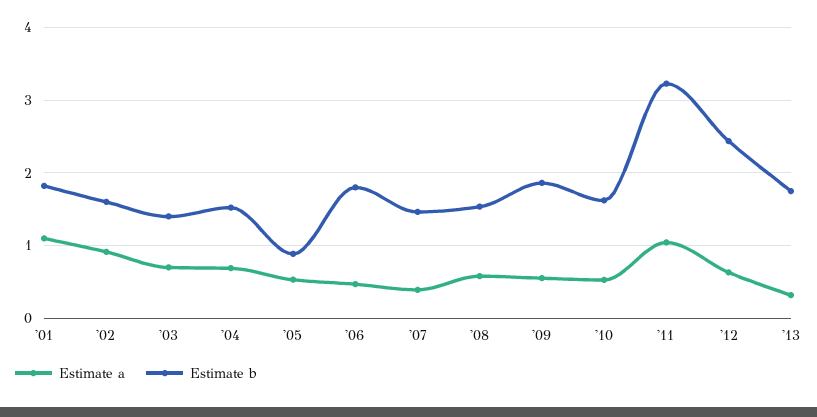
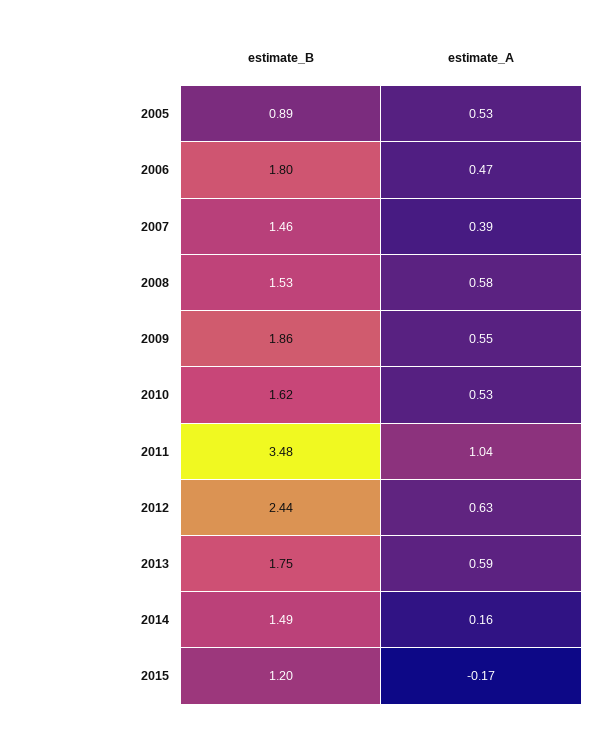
Estimate a, '01: 1.1 -> none
Estimate b, '01: 1.8 -> none
Estimate a, '02: 0.9 -> none
Estimate b, '02: 1.6 -> none
Estimate a, '03: 0.7 -> none
Estimate b, '03: 1.4 -> none
Estimate a, '04: 0.7 -> none
Estimate b, '04: 1.5 -> none
Estimate b, '11: 3.2 -> 3.48
Estimate a, '13: 0.3 -> 0.59
Estimate b, 2014: none -> 1.49
Estimate a, 2014: none -> 0.16
Estimate b, 2015: none -> 1.2
Estimate a, 2015: none -> -0.17

